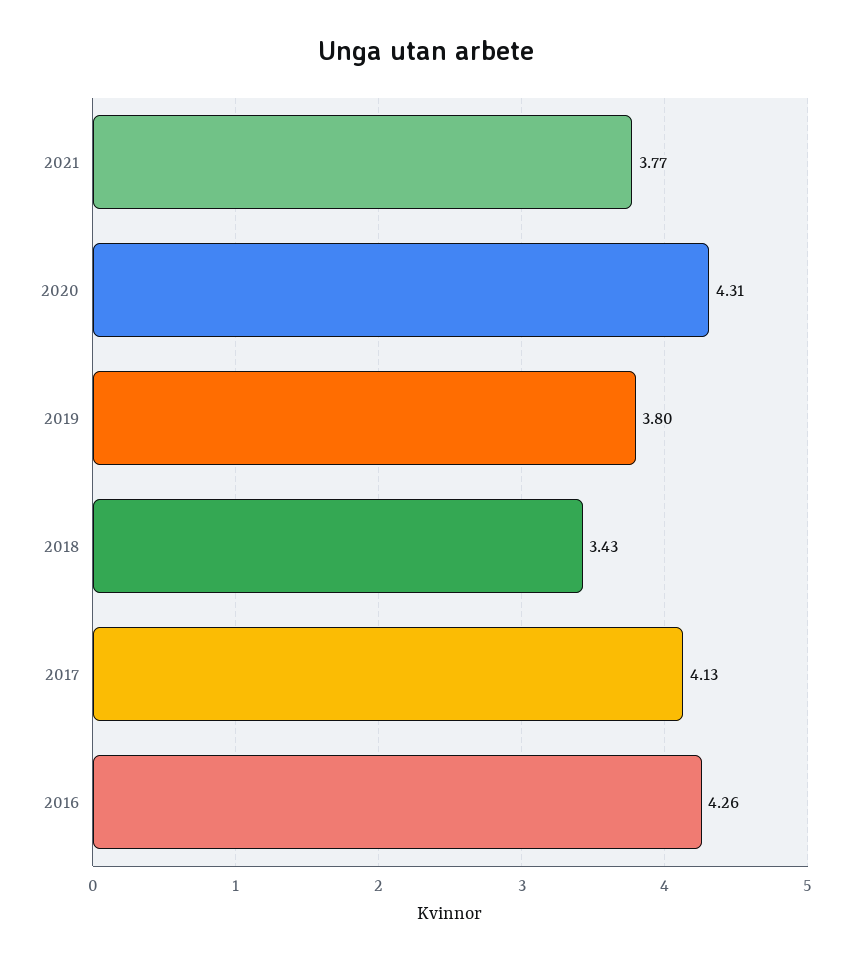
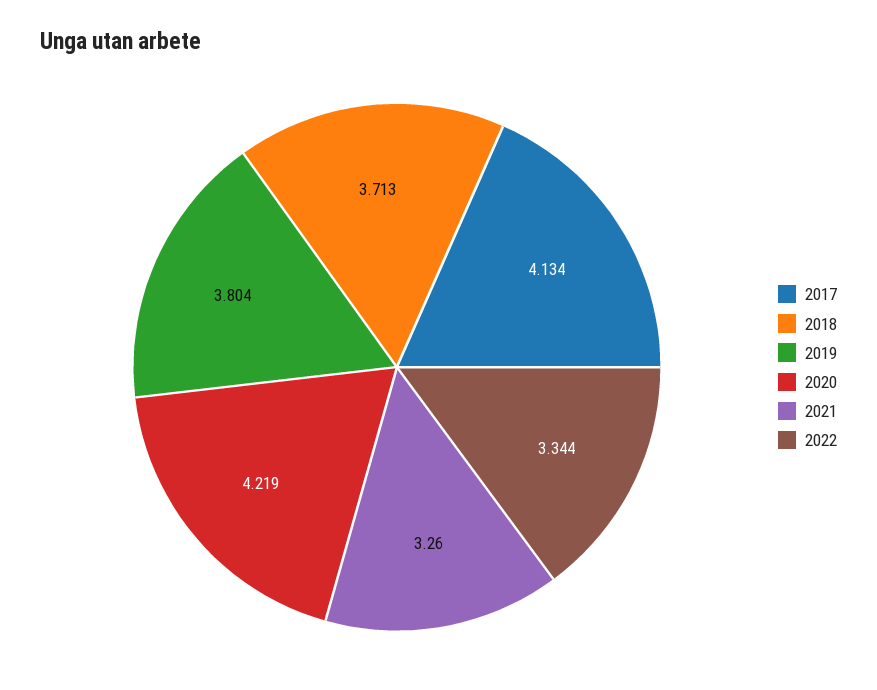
2021: 3.77 -> 3.26
2020: 4.31 -> 4.219
2018: 3.43 -> 3.713
2016: 4.26 -> none
2022: none -> 3.344

